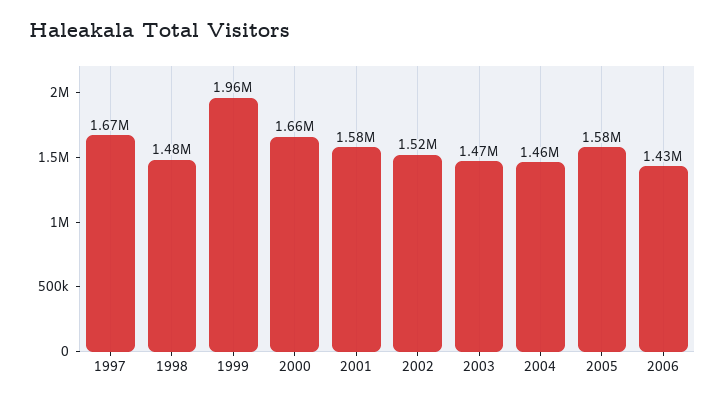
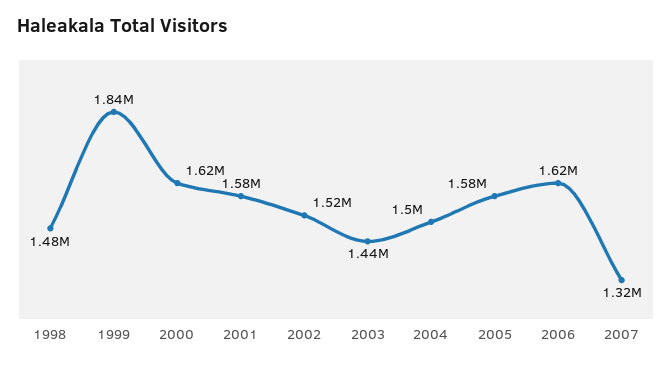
1997: 1670000 -> none
1999: 1960000 -> 1840000
2000: 1660000 -> 1620000
2003: 1470000 -> 1440000
2004: 1460000 -> 1500000
2006: 1430000 -> 1620000
2007: none -> 1320000

